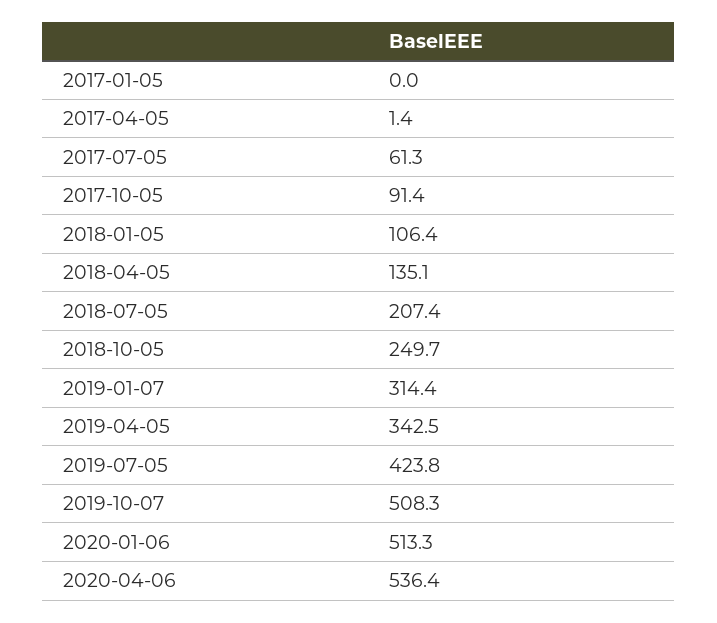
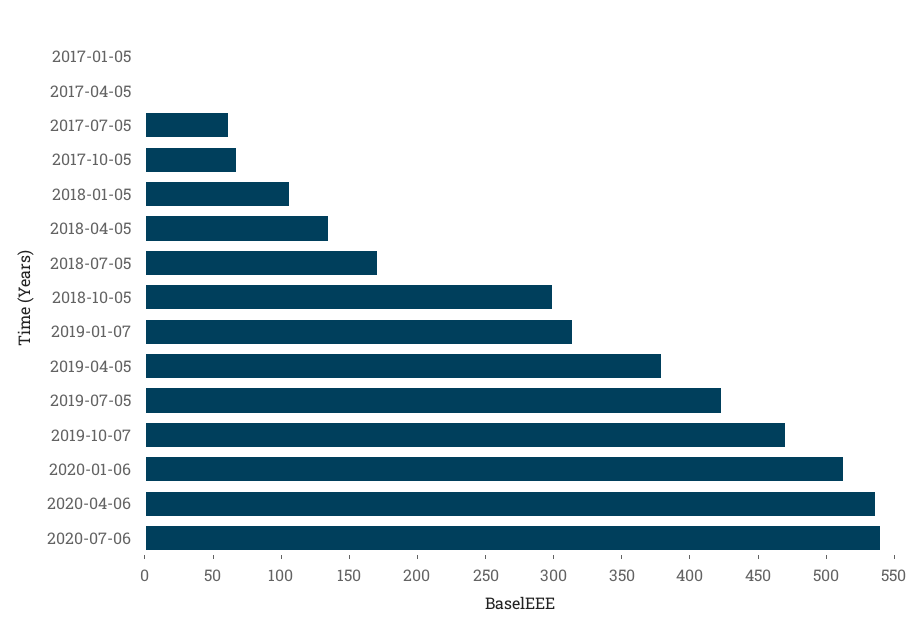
2017-10-05: 91.4 -> 70
2018-07-05: 207.4 -> 170
2018-10-05: 249.7 -> 300
2019-04-05: 342.5 -> 380
2019-10-07: 508.3 -> 470
2020-07-06: none -> 540

